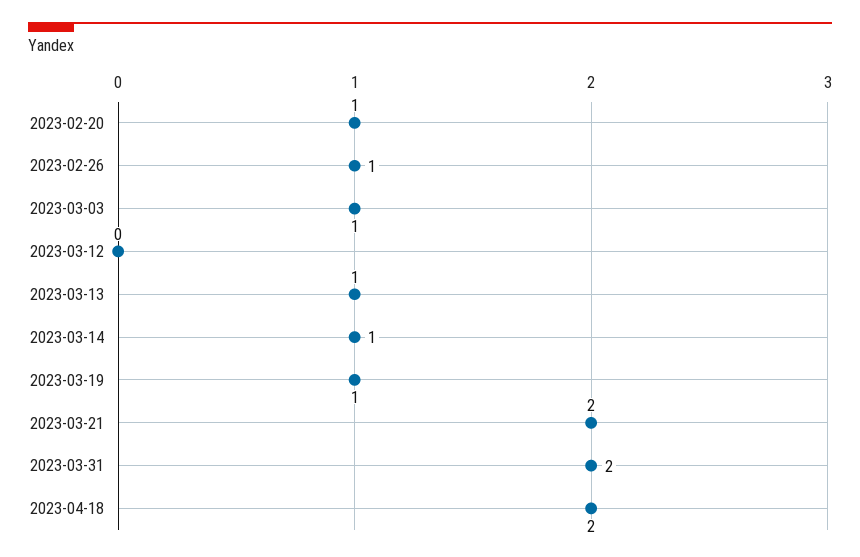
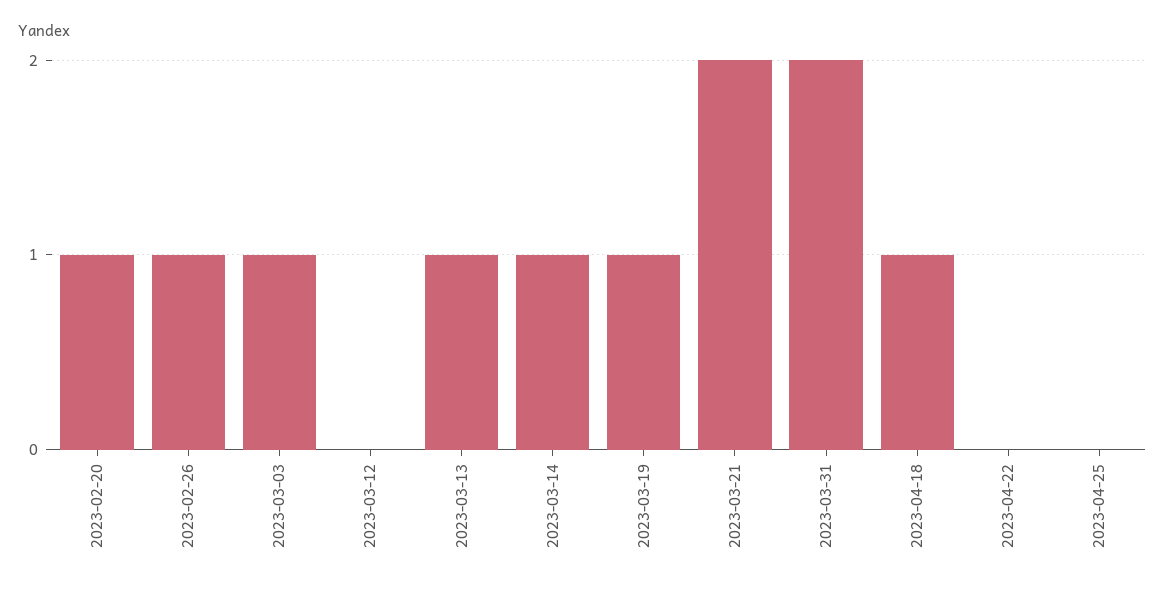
2023-04-18: 2 -> 1
2023-04-22: none -> 0
2023-04-25: none -> 0

